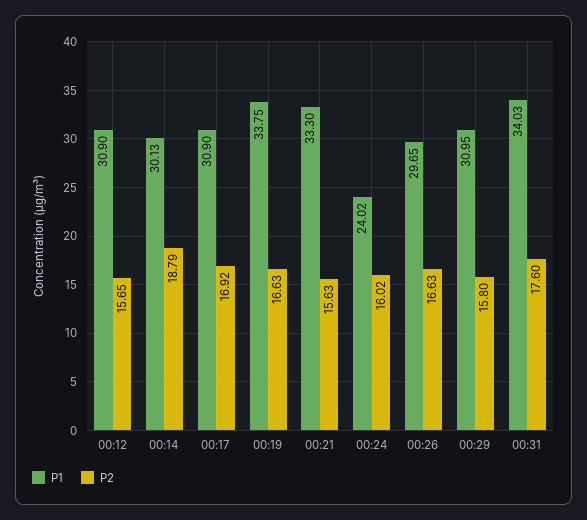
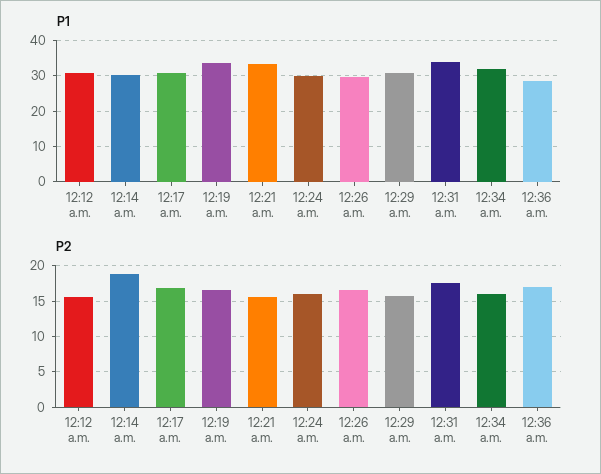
P1, 00:24: 24.02 -> 30
P1, 12:34 a.m.: none -> 32
P1, 12:36 a.m.: none -> 28
P2, 12:34 a.m.: none -> 16
P2, 12:36 a.m.: none -> 17

